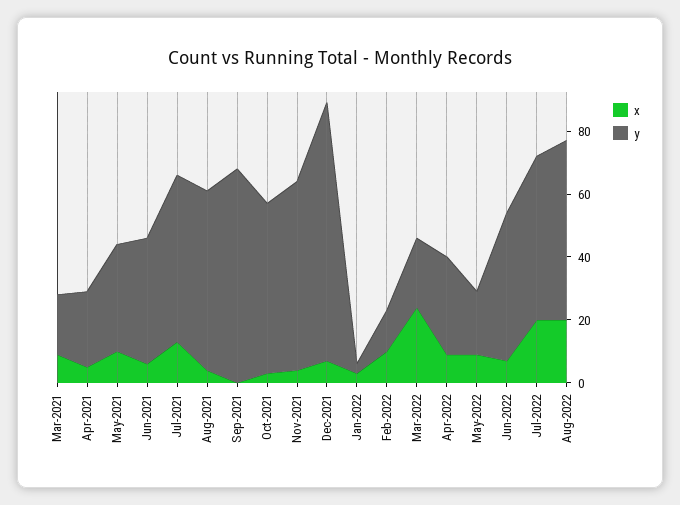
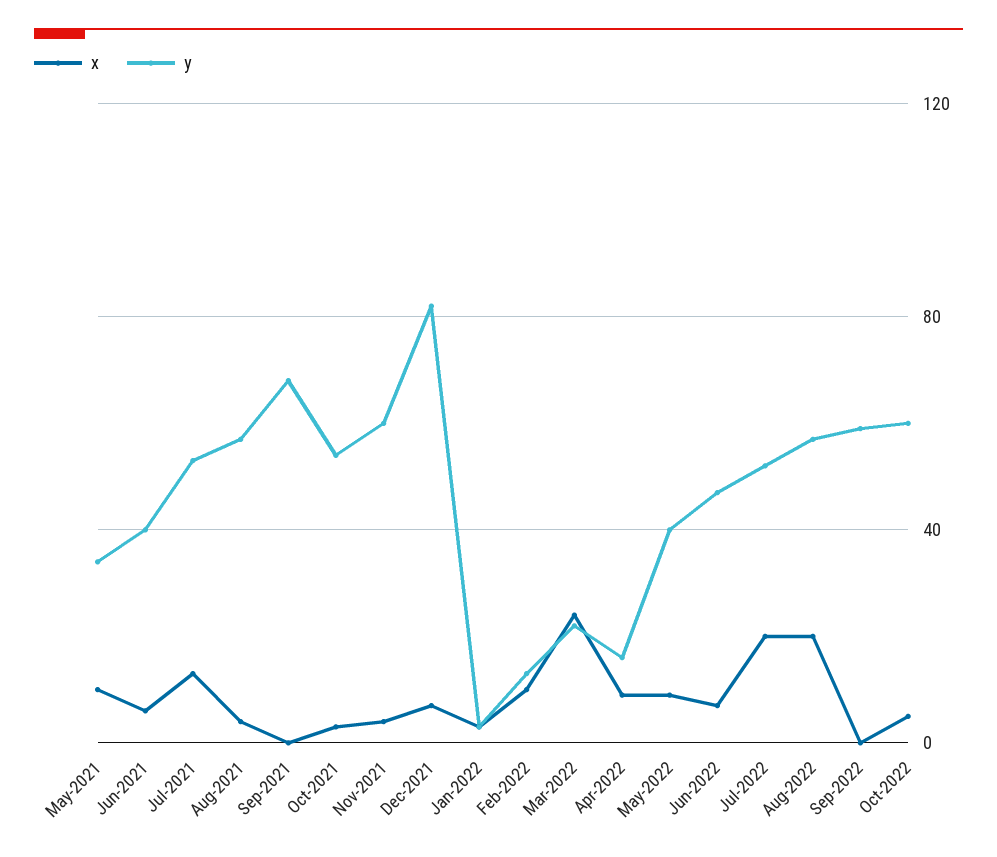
x, Mar-2021: 10 -> none
y, Mar-2021: 20 -> none
x, Apr-2021: 5 -> none
y, Apr-2021: 25 -> none
y, Apr-2022: 30 -> 15
y, May-2022: 20 -> 40
x, Sep-2022: none -> 0
y, Sep-2022: none -> 60
x, Oct-2022: none -> 5
y, Oct-2022: none -> 60

